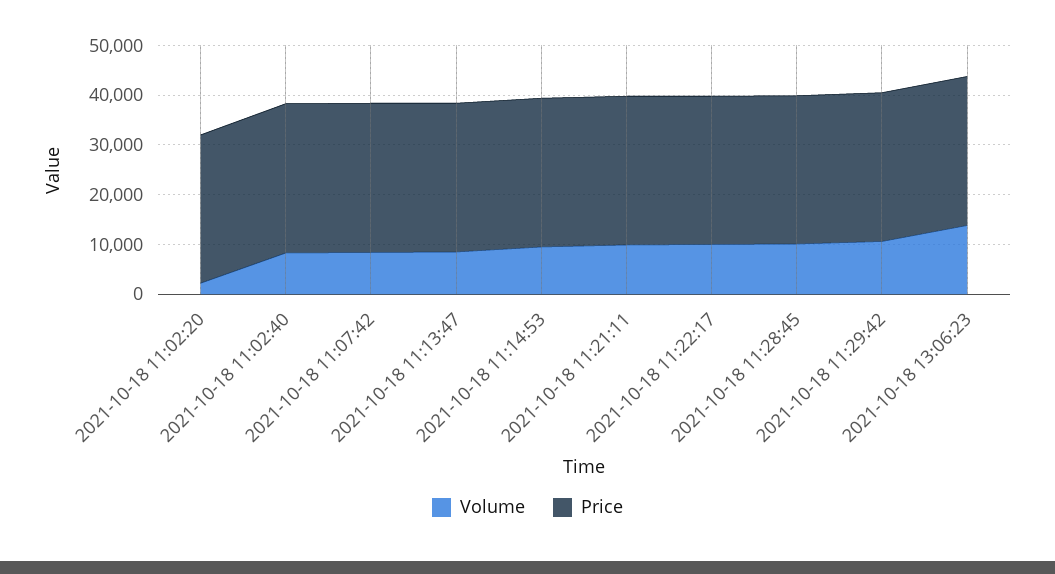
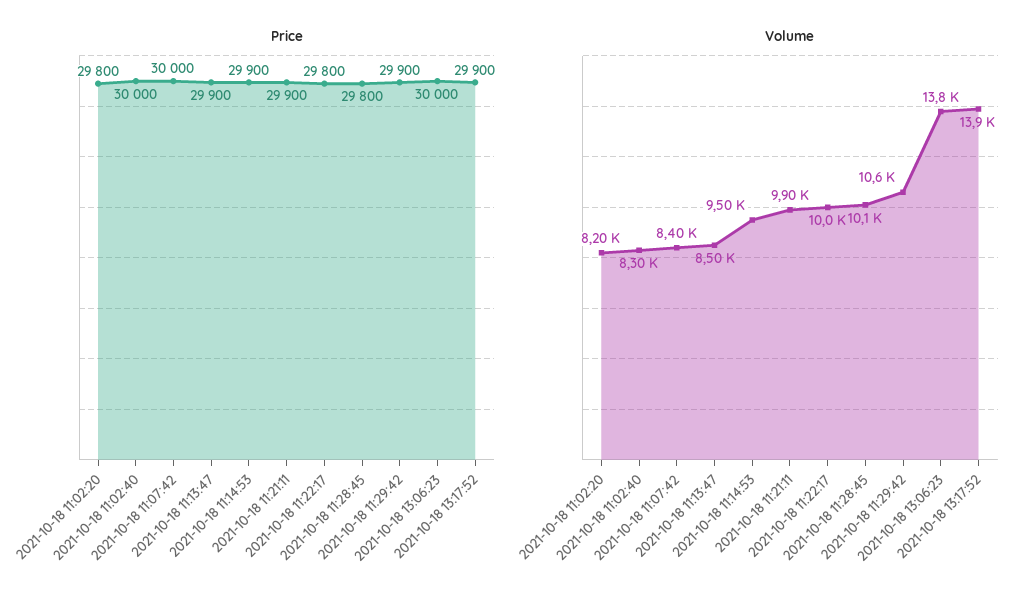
Volume, 2021-10-18 11:02:20: 2000 -> 8200
Price, 2021-10-18 13:17:52: none -> 29900
Volume, 2021-10-18 13:17:52: none -> 13900

